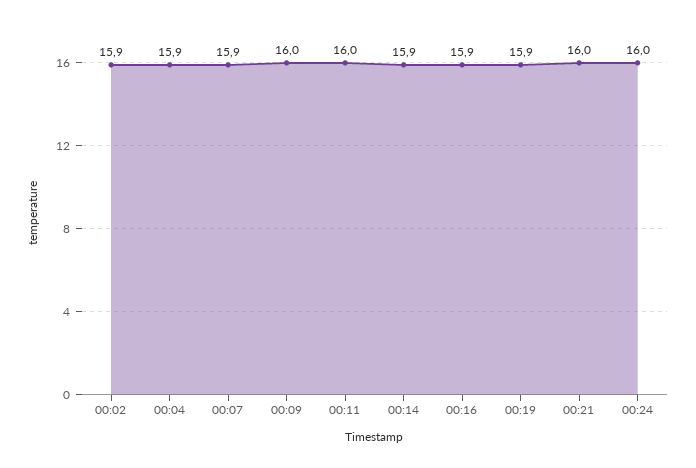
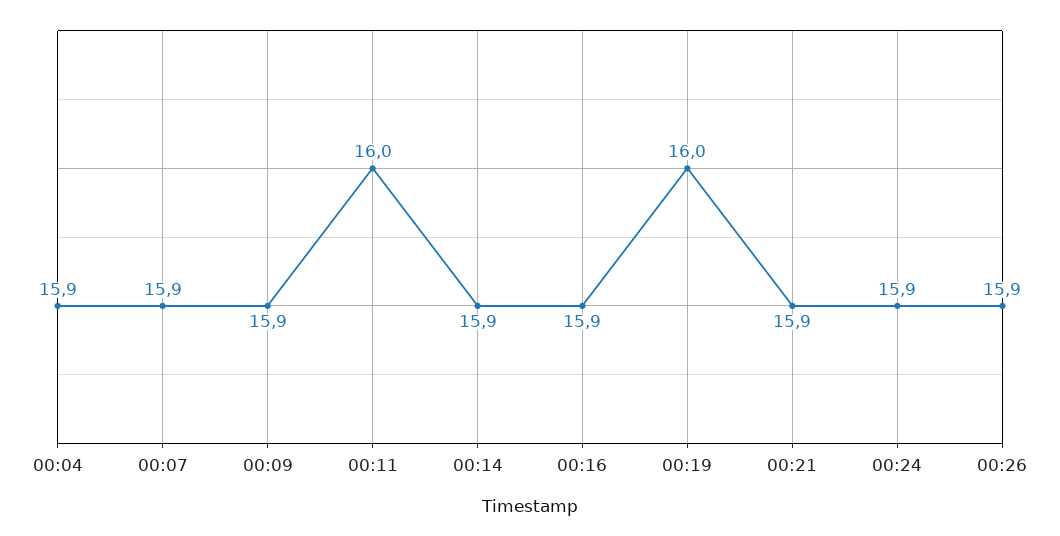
00:02: 15.9 -> none
00:09: 16 -> 15.9
00:19: 15.9 -> 16
00:21: 16 -> 15.9
00:24: 16 -> 15.9
00:26: none -> 15.9

